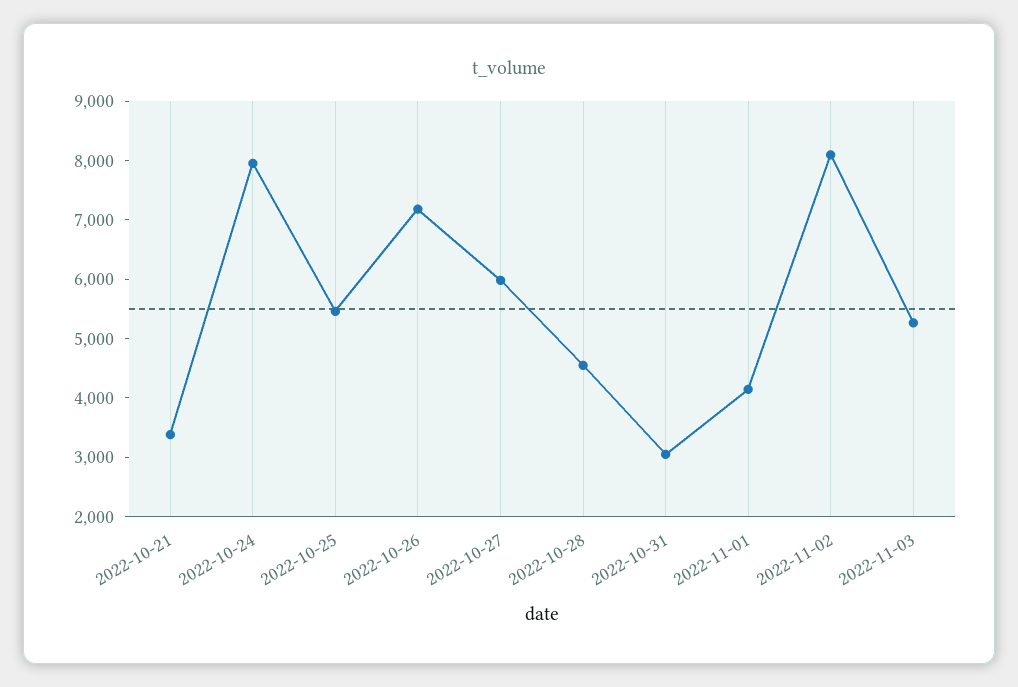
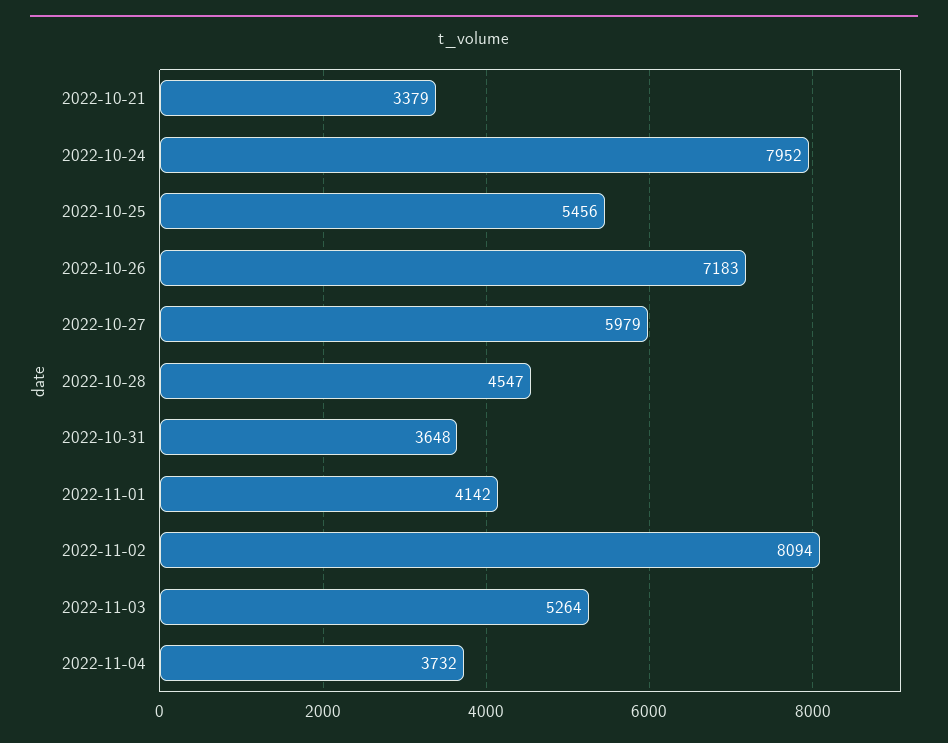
2022-10-31: 3000 -> 3648
2022-11-04: none -> 3732

